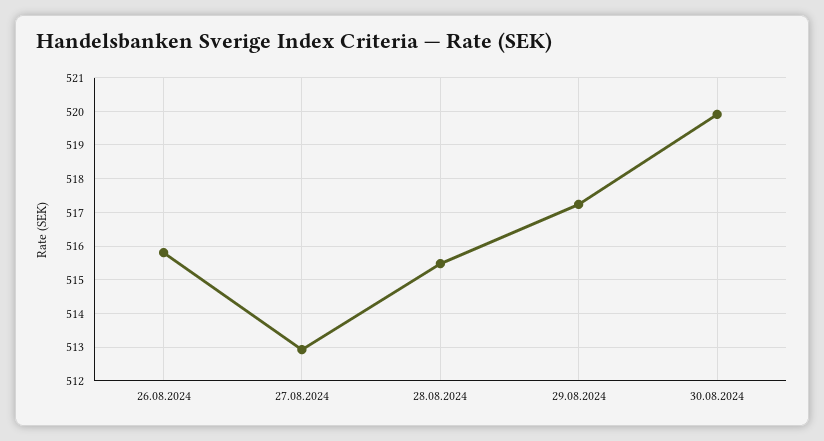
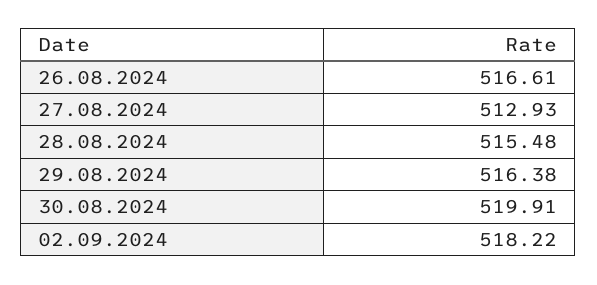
26.08.2024: 515.8 -> 516.61
29.08.2024: 517.2 -> 516.38
02.09.2024: none -> 518.22

